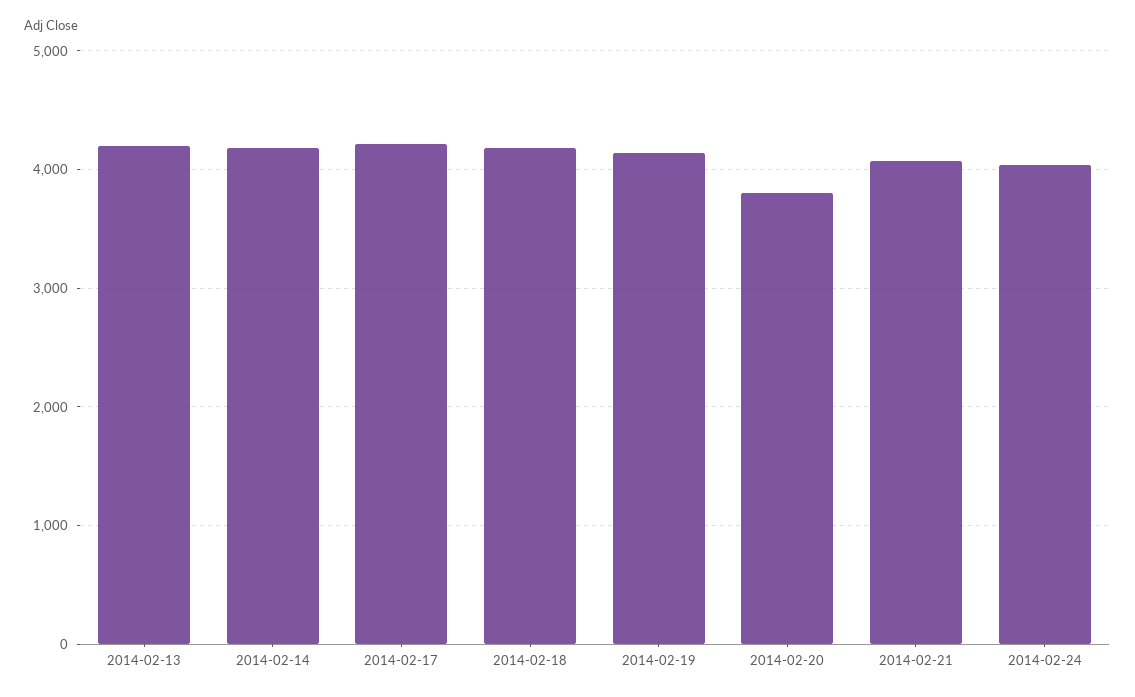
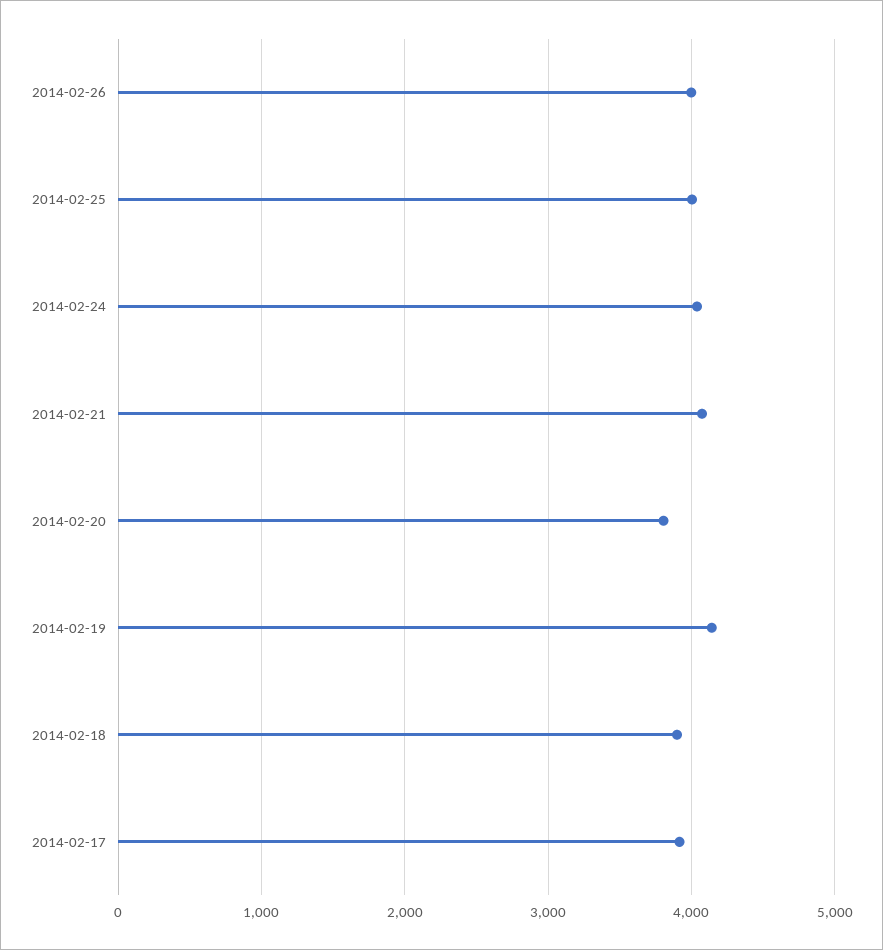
2014-02-13: 4200 -> none
2014-02-14: 4200 -> none
2014-02-17: 4200 -> 3900
2014-02-18: 4200 -> 3900
2014-02-26: none -> 4000
2014-02-25: none -> 4000

